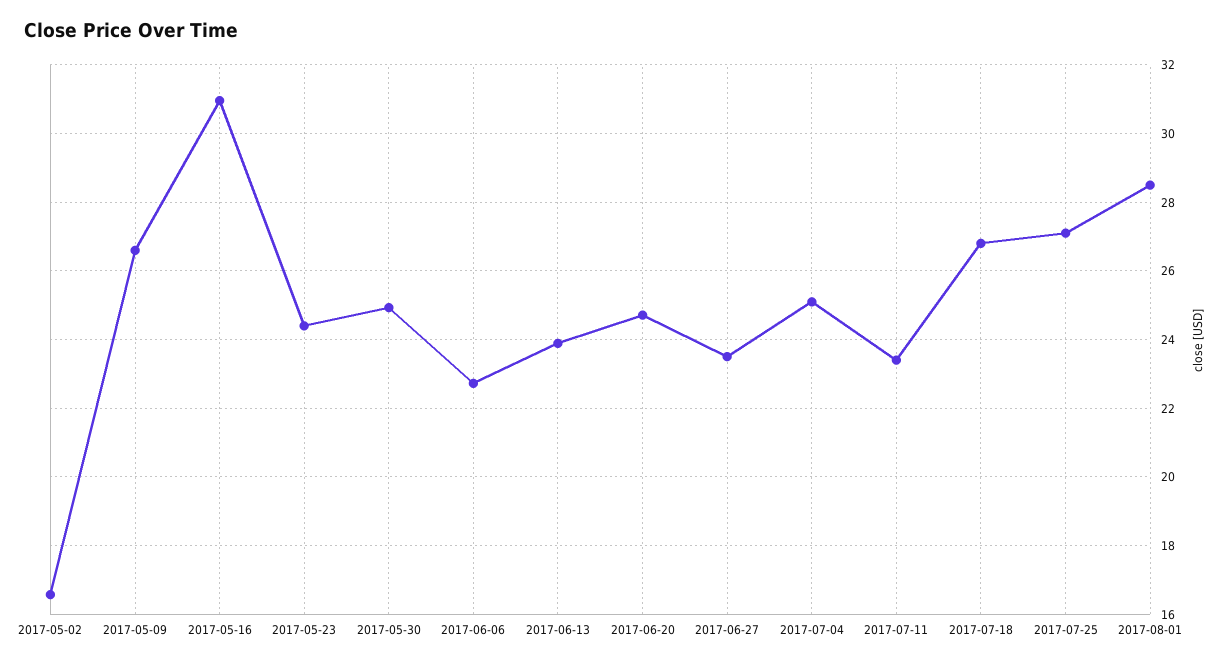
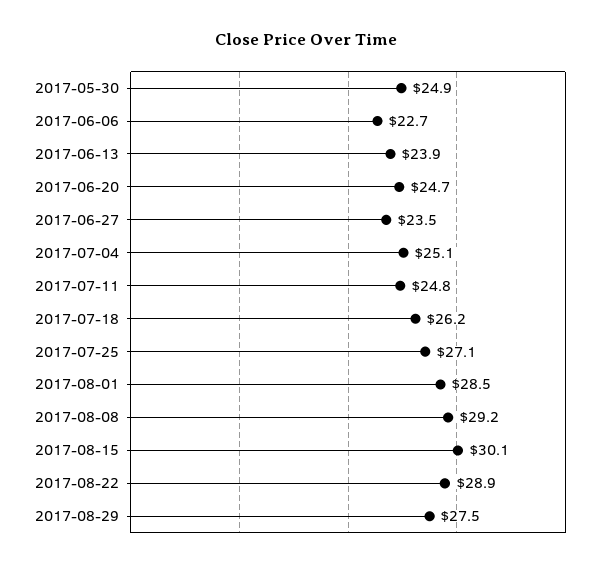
2017-05-02: 16.6 -> none
2017-05-09: 26.6 -> none
2017-05-16: 31 -> none
2017-05-23: 24.4 -> none
2017-07-11: 23.4 -> 24.8
2017-07-18: 26.8 -> 26.2
2017-08-08: none -> 29.2
2017-08-15: none -> 30.1
2017-08-22: none -> 28.9
2017-08-29: none -> 27.5

